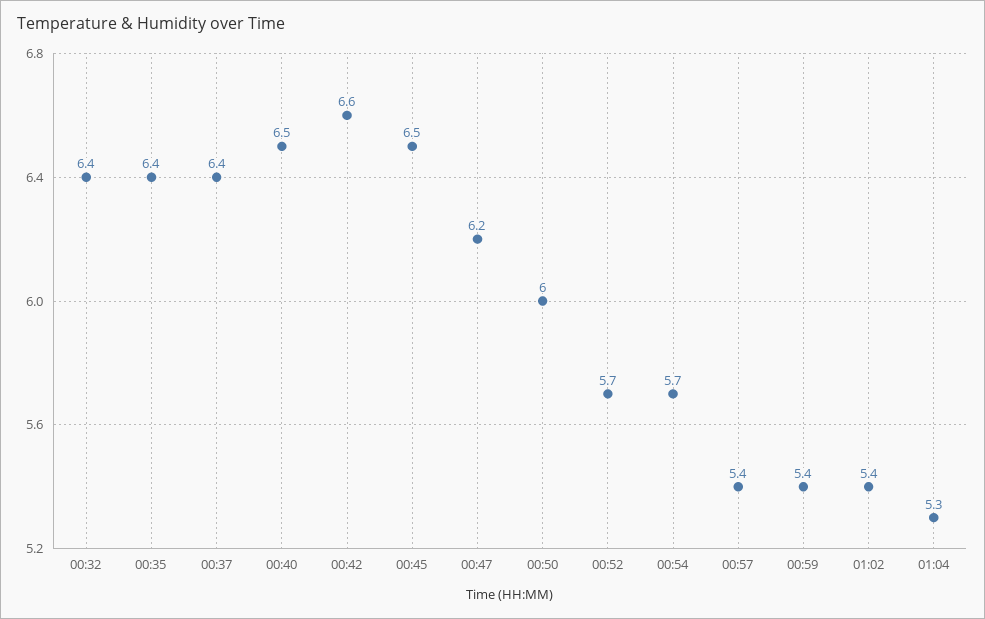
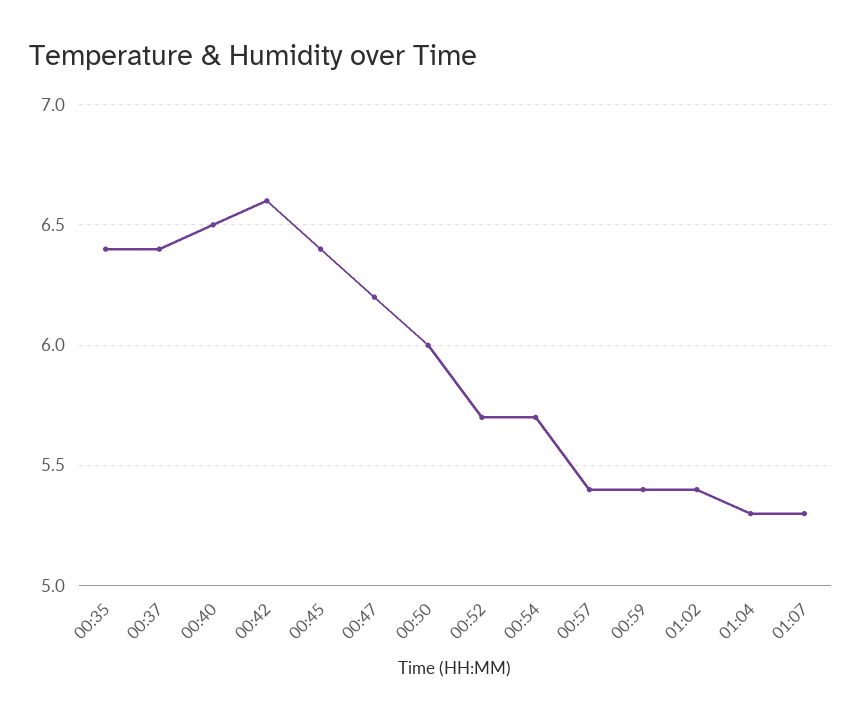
00:32: 6.4 -> none
00:45: 6.5 -> 6.4
01:07: none -> 5.3

